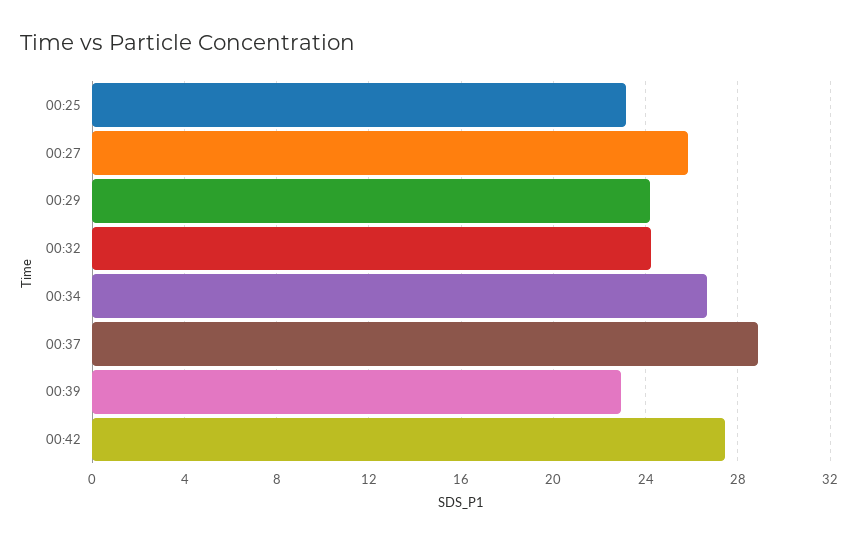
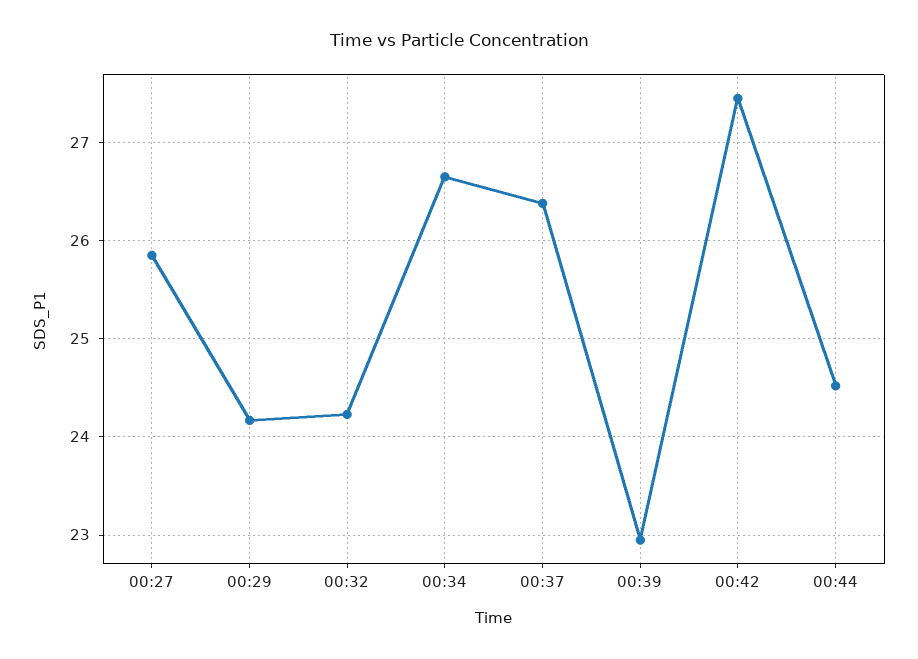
00:25: 23 -> none
00:37: 29 -> 26.4
00:44: none -> 24.5

